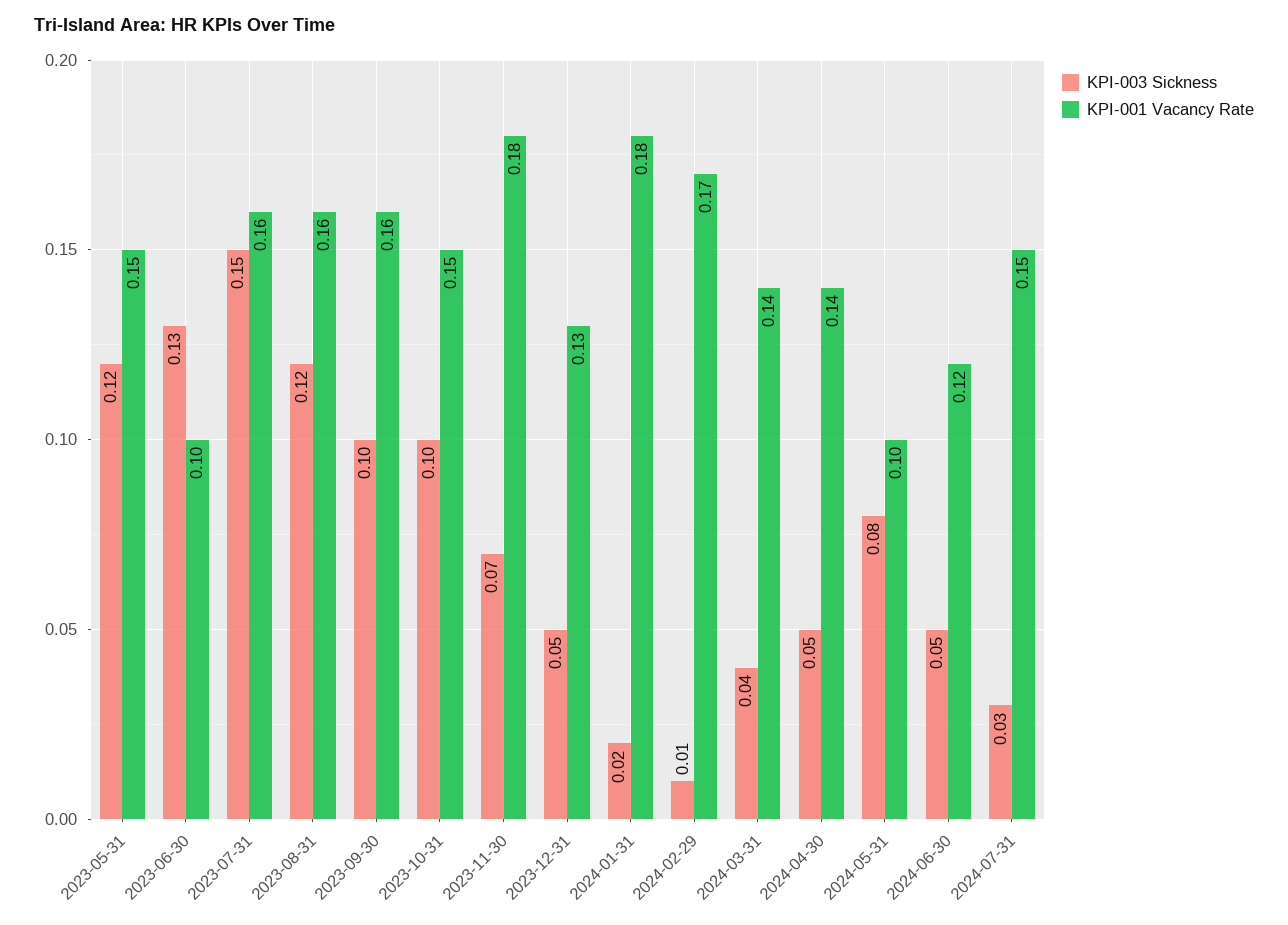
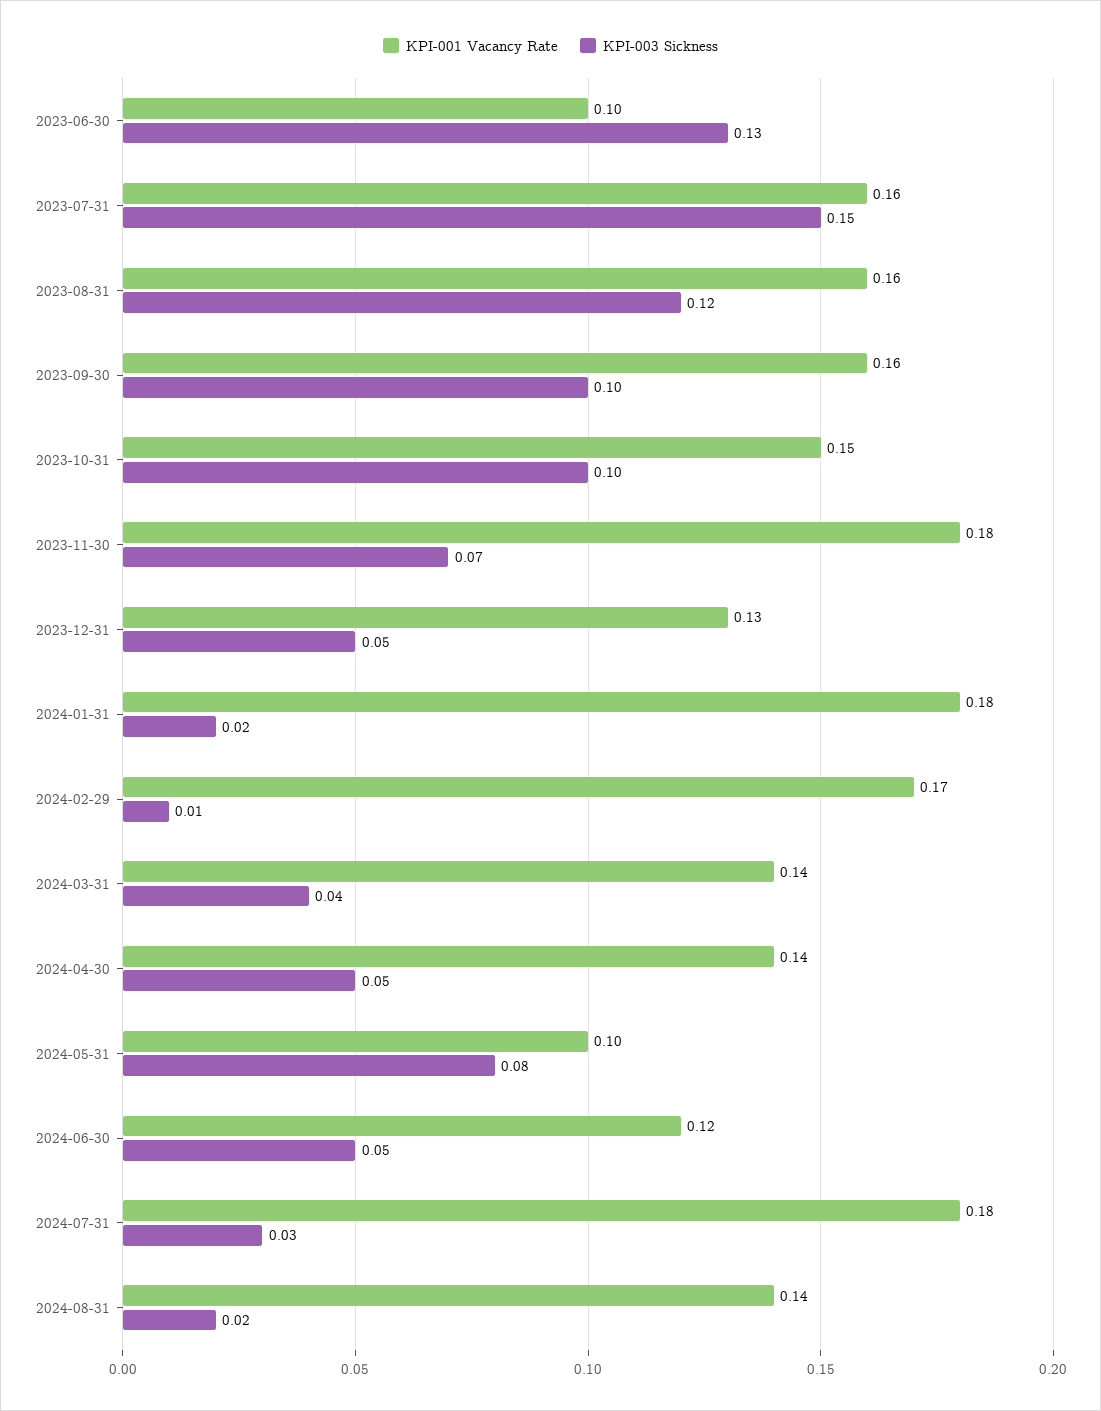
KPI-003 Sickness, 2023-05-31: 0.12 -> none
KPI-001 Vacancy Rate, 2023-05-31: 0.15 -> none
KPI-001 Vacancy Rate, 2024-07-31: 0.15 -> 0.18
KPI-001 Vacancy Rate, 2024-08-31: none -> 0.14
KPI-003 Sickness, 2024-08-31: none -> 0.02

